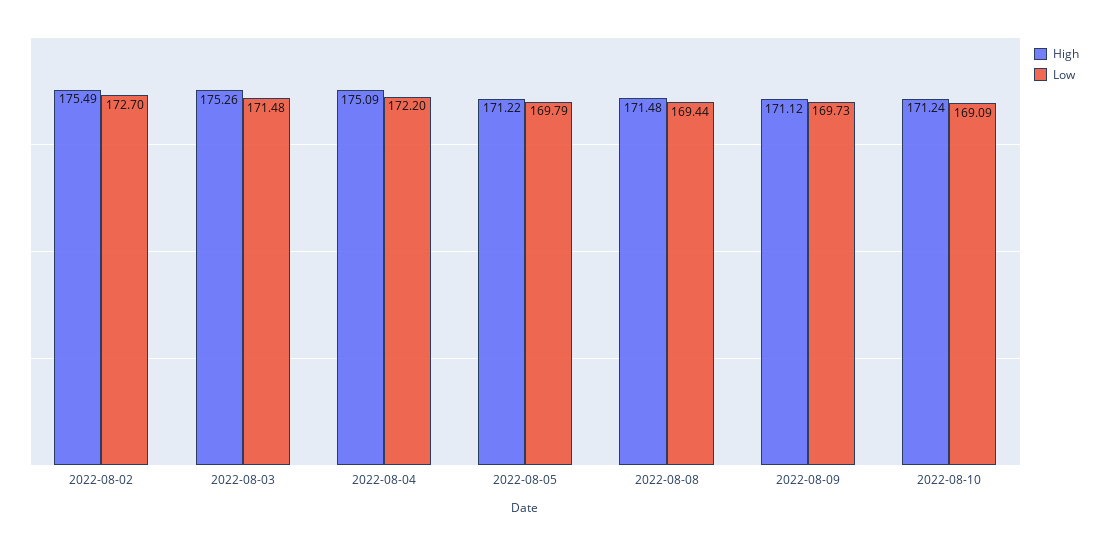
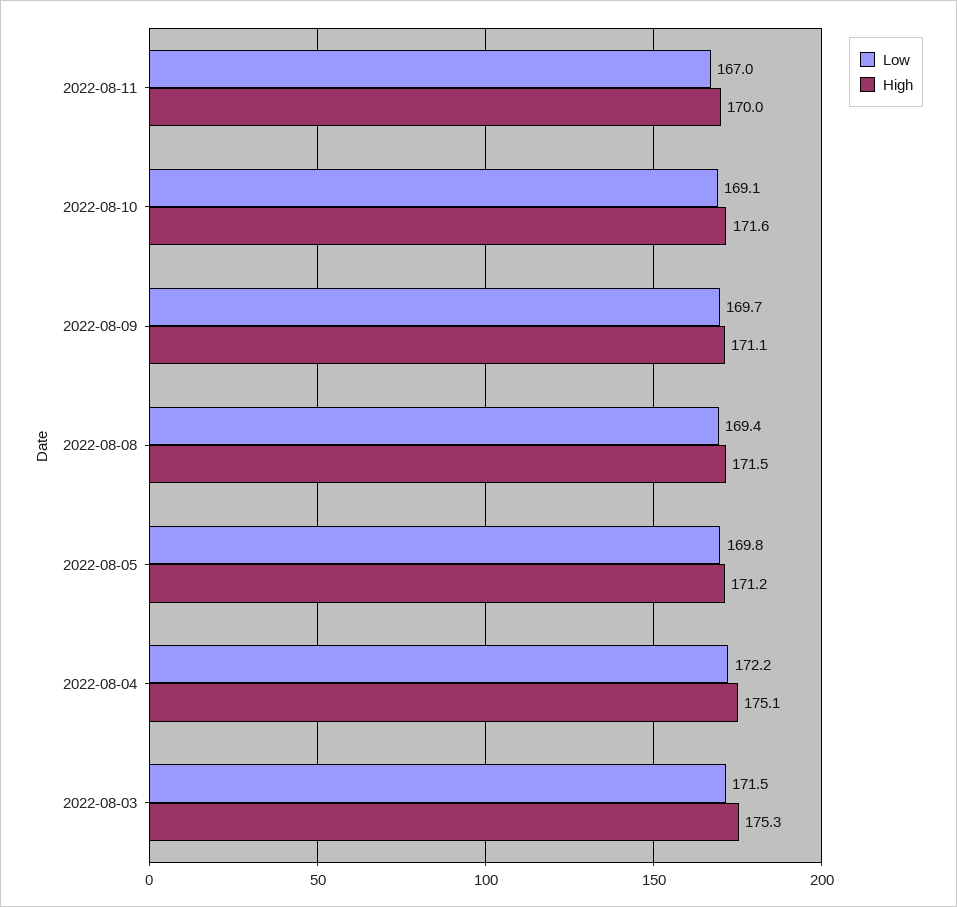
High, 2022-08-02: 175.49 -> none
Low, 2022-08-02: 172.7 -> none
High, 2022-08-10: 171.24 -> 171.6
Low, 2022-08-11: none -> 167
High, 2022-08-11: none -> 170

